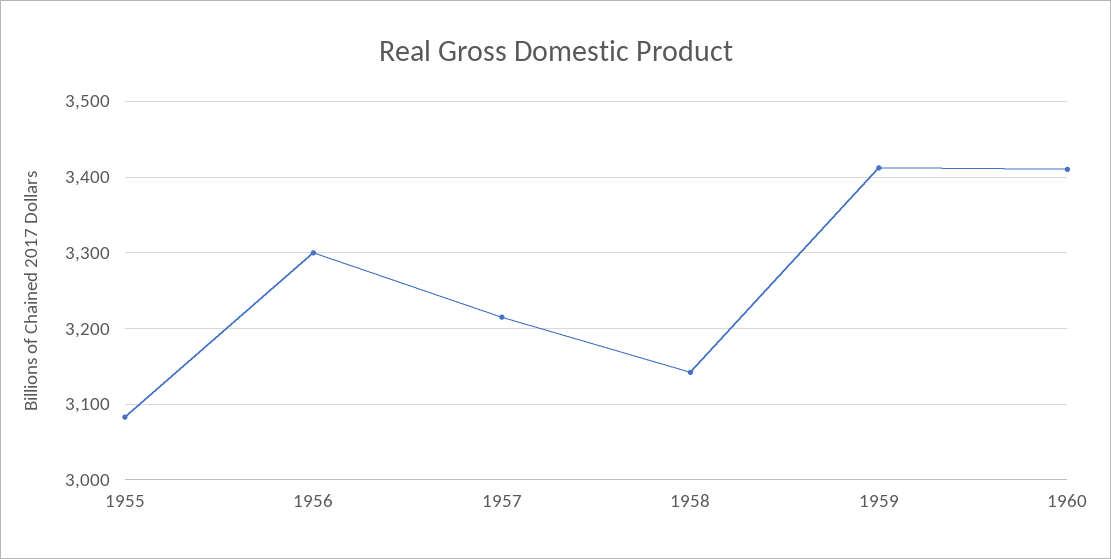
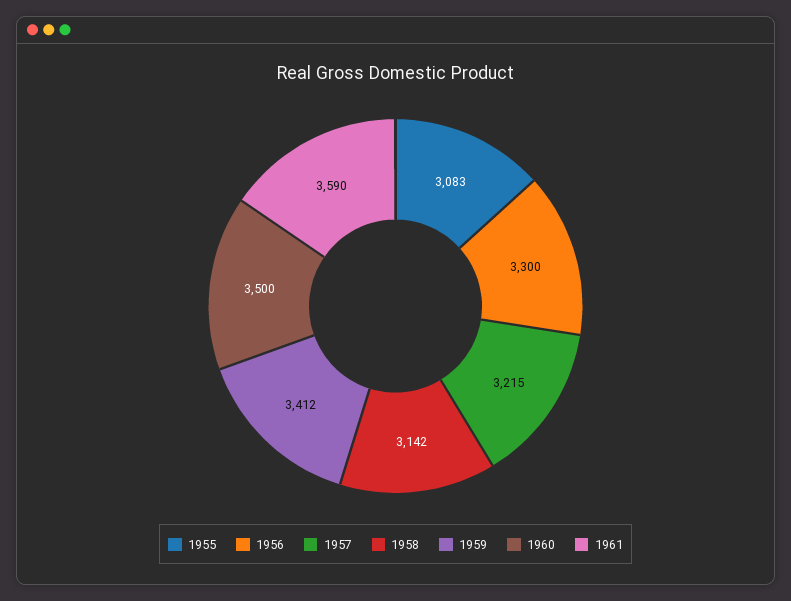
1960: 3410 -> 3500
1961: none -> 3590

